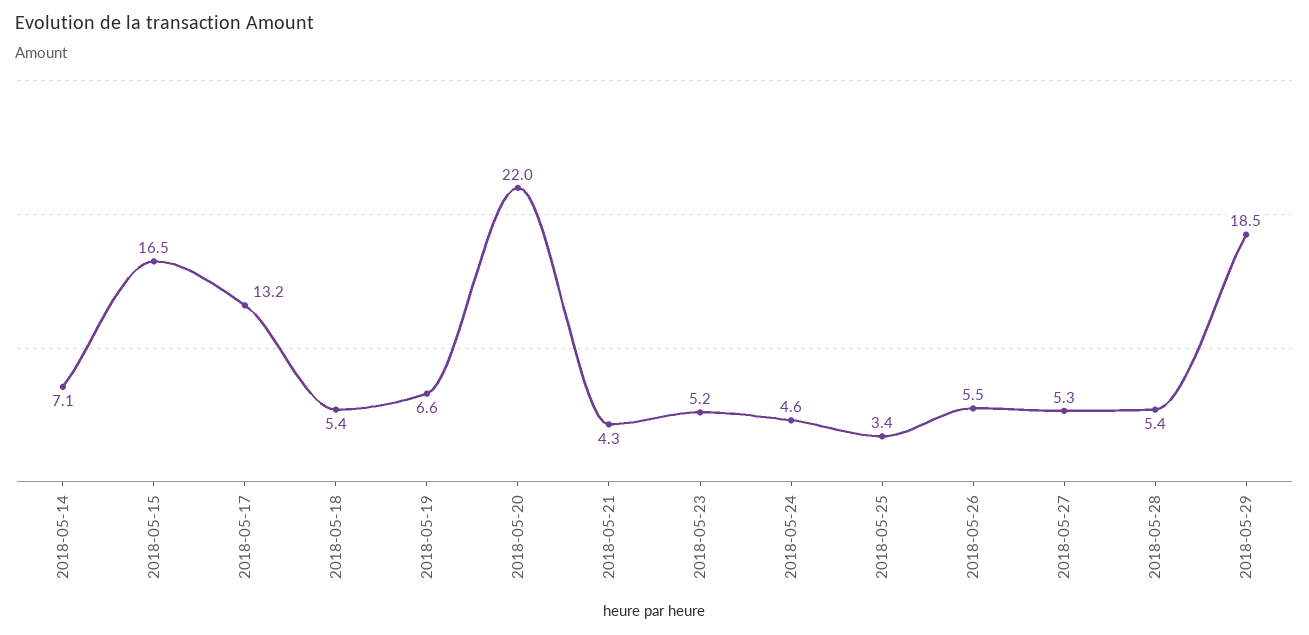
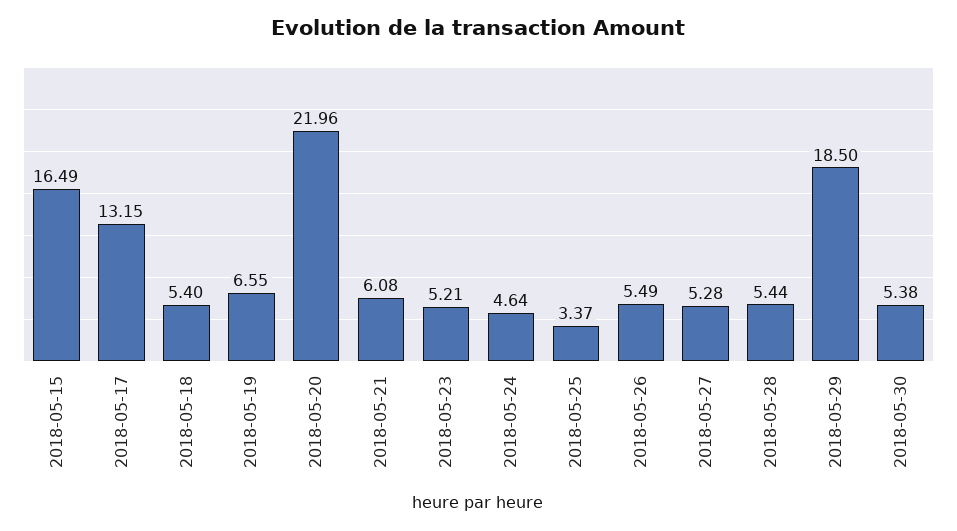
2018-05-14: 7.1 -> none
2018-05-21: 4.3 -> 6.08
2018-05-30: none -> 5.38

